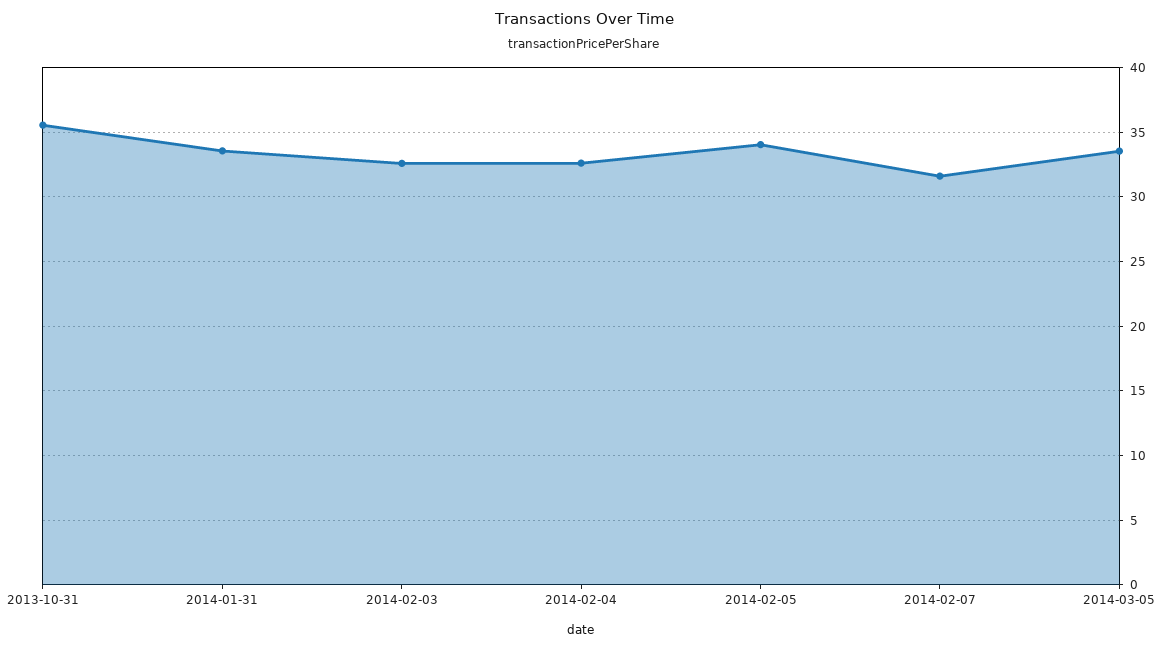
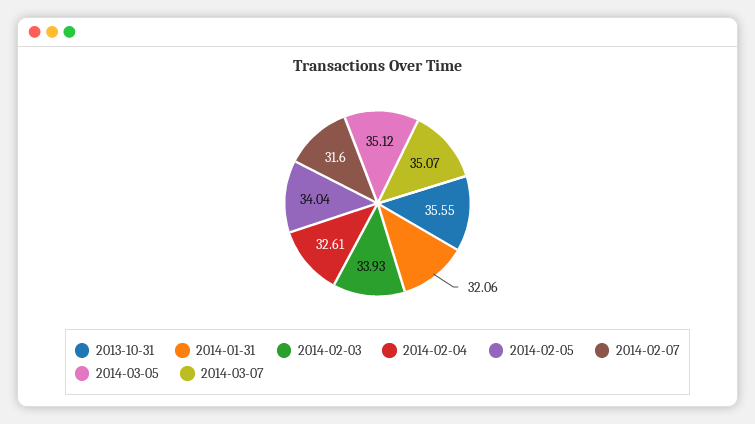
2014-01-31: 33.5 -> 32.06
2014-02-03: 32.5 -> 33.93
2014-03-05: 33.5 -> 35.12
2014-03-07: none -> 35.07

